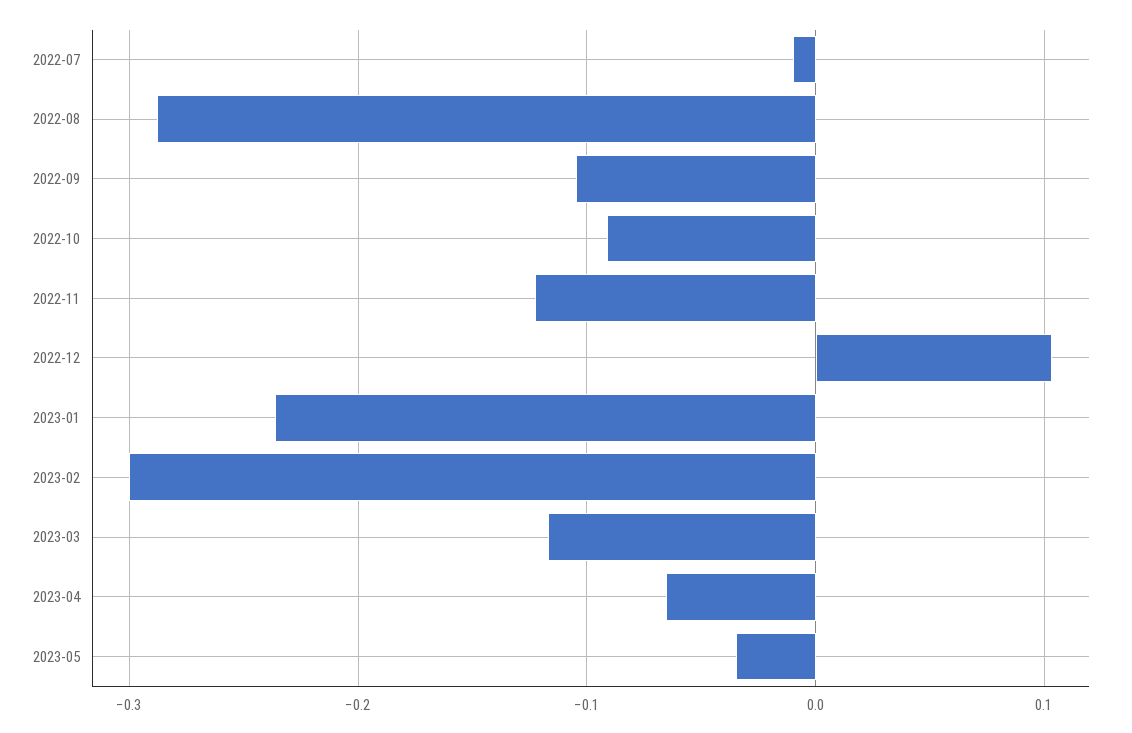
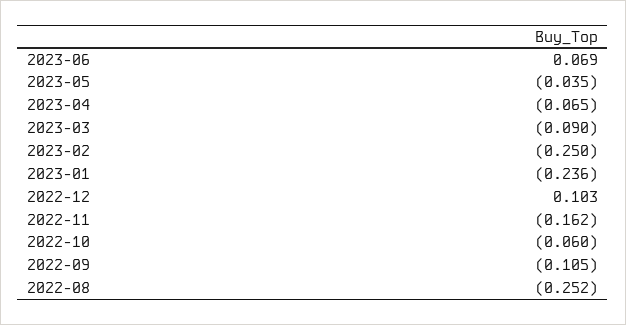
2022-07: -0.01 -> none
2022-08: -0.29 -> -0.252
2022-10: -0.09 -> -0.06
2022-11: -0.12 -> -0.162
2023-02: -0.3 -> -0.25
2023-03: -0.12 -> -0.09
2023-06: none -> 0.069

